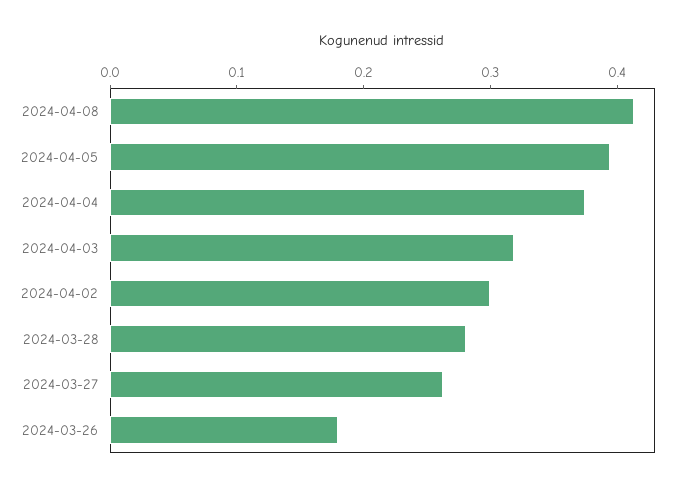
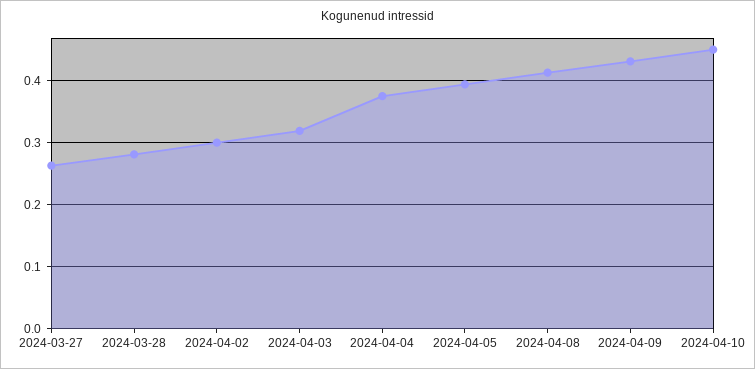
2024-03-26: 0.18 -> none
2024-04-09: none -> 0.43
2024-04-10: none -> 0.45

